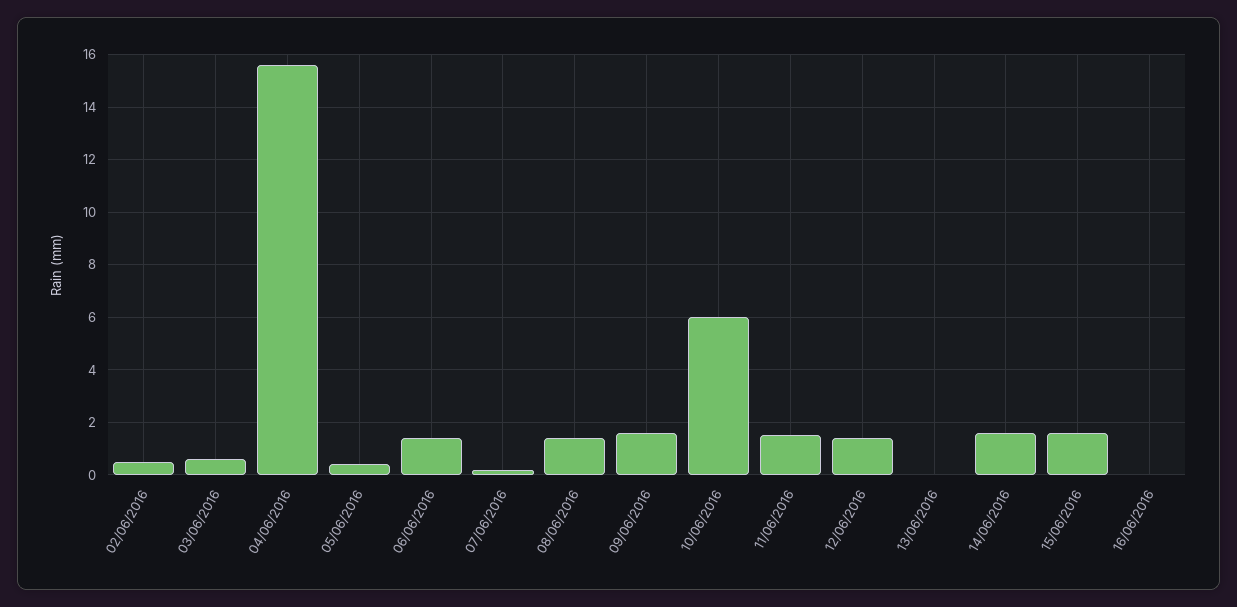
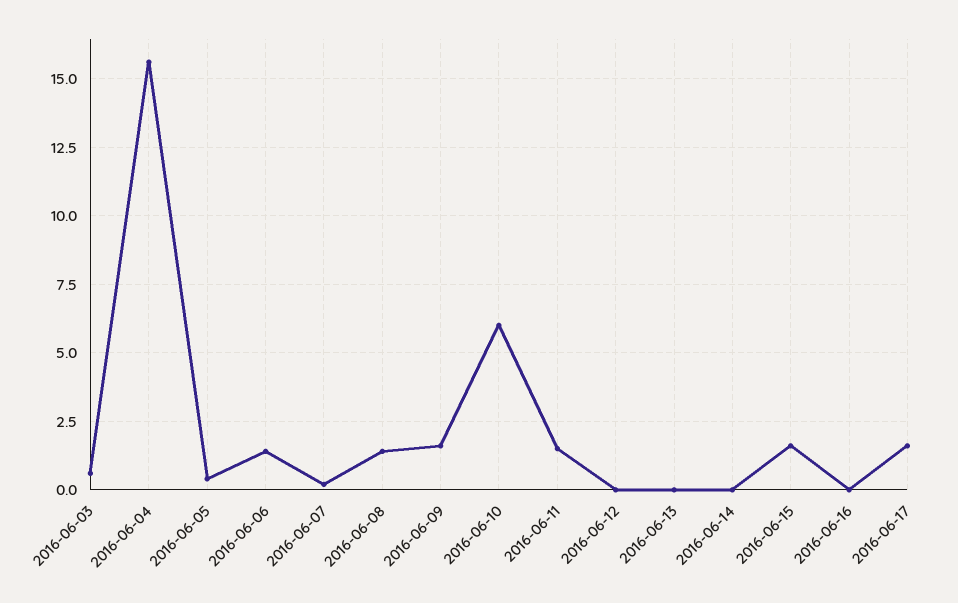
02/06/2016: 0.5 -> none
12/06/2016: 1.5 -> 0
14/06/2016: 1.5 -> 0
2016-06-17: none -> 1.5

